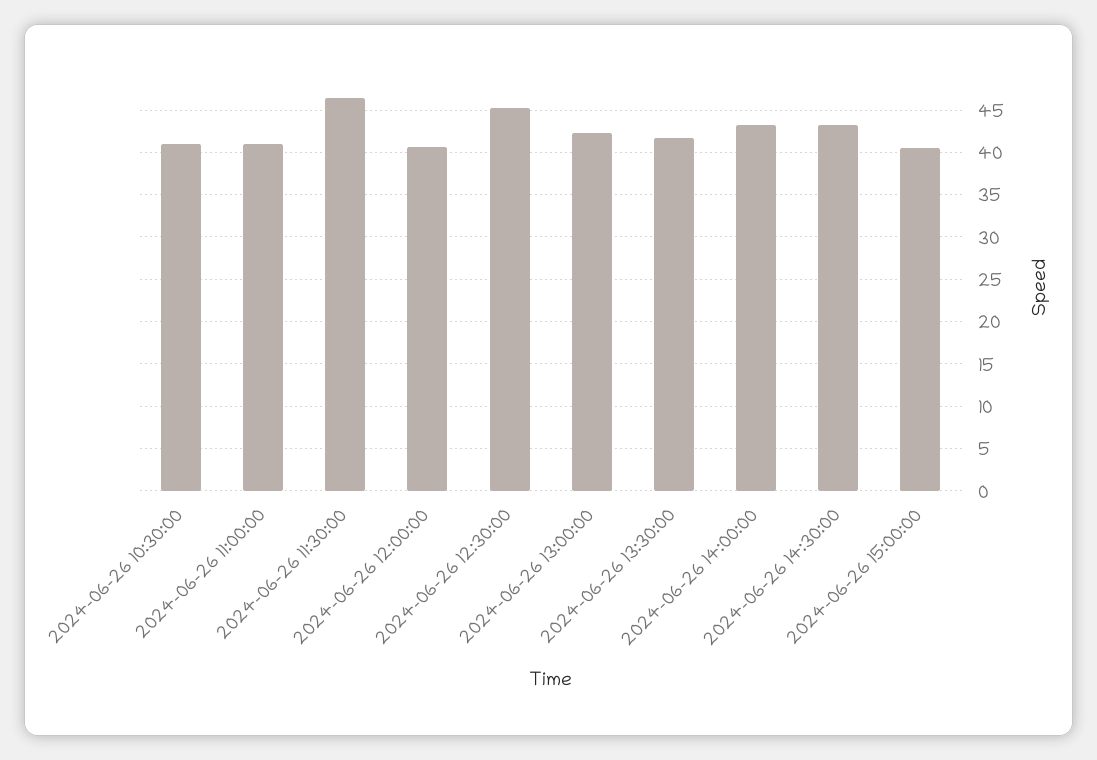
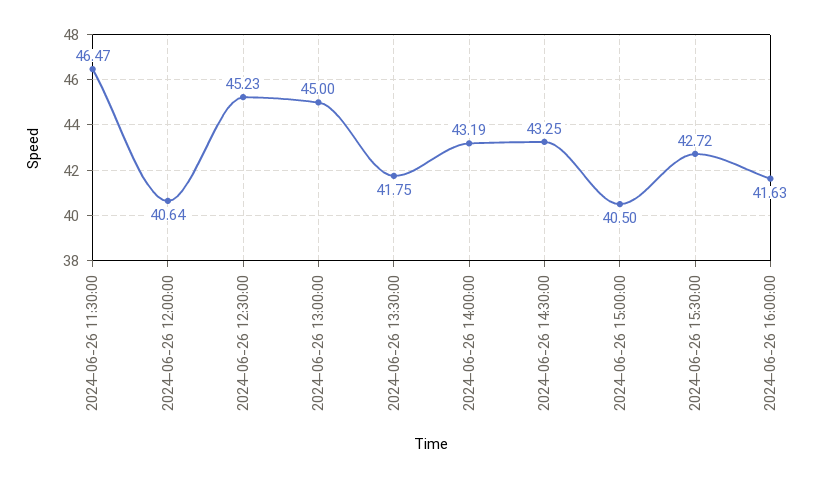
2024-06-26 10:30:00: 41 -> none
2024-06-26 11:00:00: 41 -> none
2024-06-26 13:00:00: 42 -> 45
2024-06-26 15:30:00: none -> 42.72
2024-06-26 16:00:00: none -> 41.63

